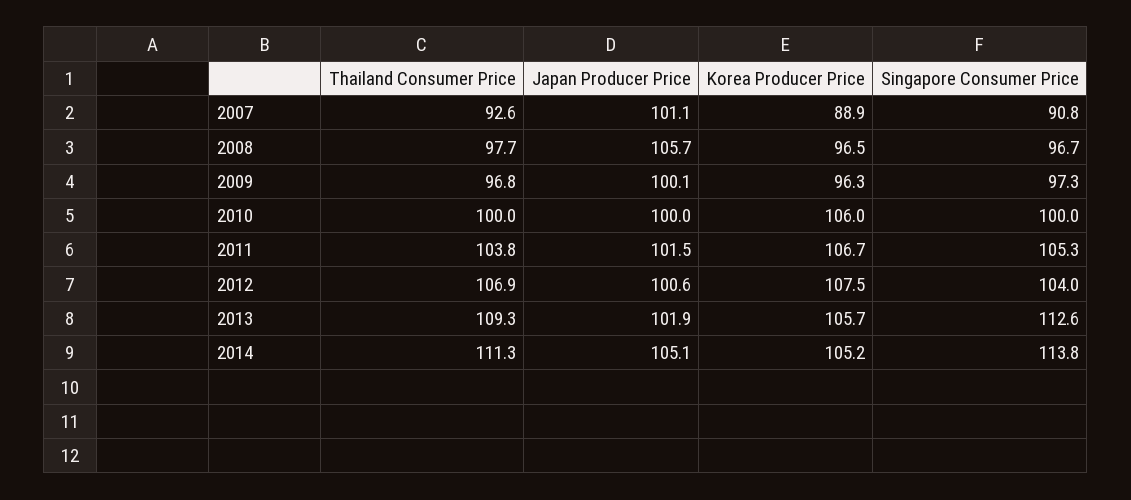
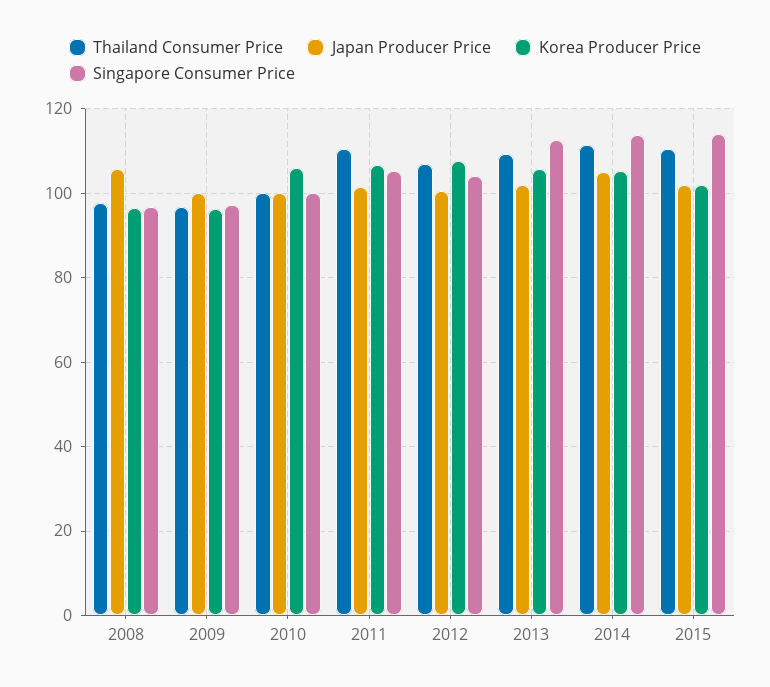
Thailand Consumer Price, 2007: 92.6 -> none
Japan Producer Price, 2007: 101.1 -> none
Korea Producer Price, 2007: 88.9 -> none
Singapore Consumer Price, 2007: 90.8 -> none
Thailand Consumer Price, 2011: 103.8 -> 110
Thailand Consumer Price, 2015: none -> 110
Japan Producer Price, 2015: none -> 102
Korea Producer Price, 2015: none -> 102
Singapore Consumer Price, 2015: none -> 114

